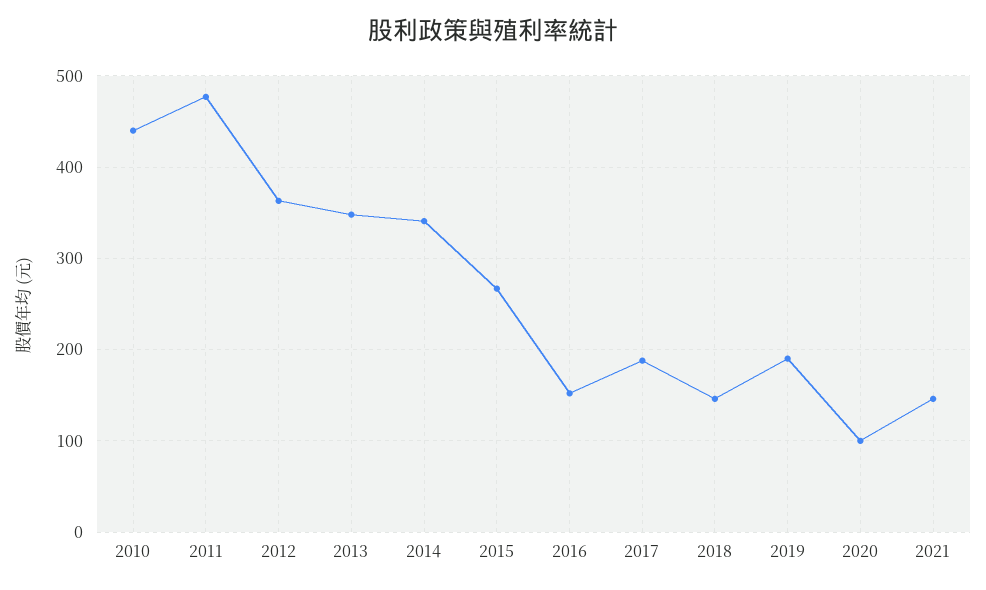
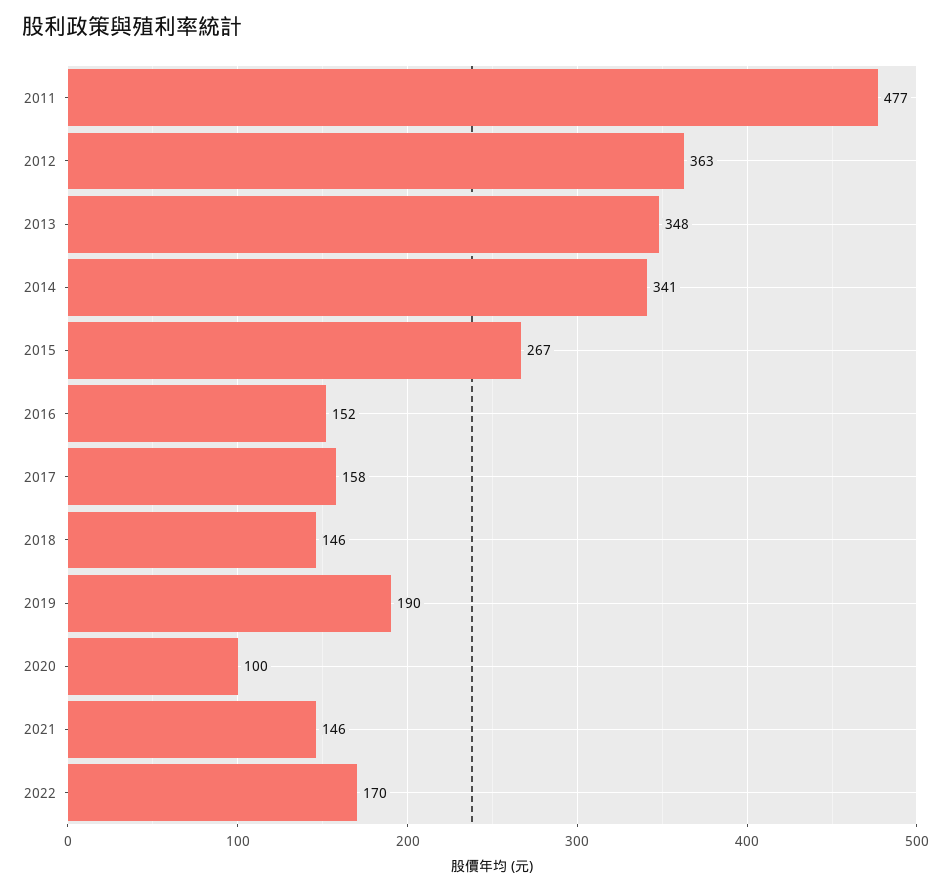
2010: 440 -> none
2017: 190 -> 158
2022: none -> 170

